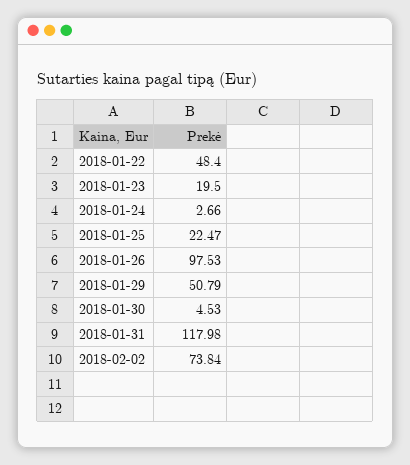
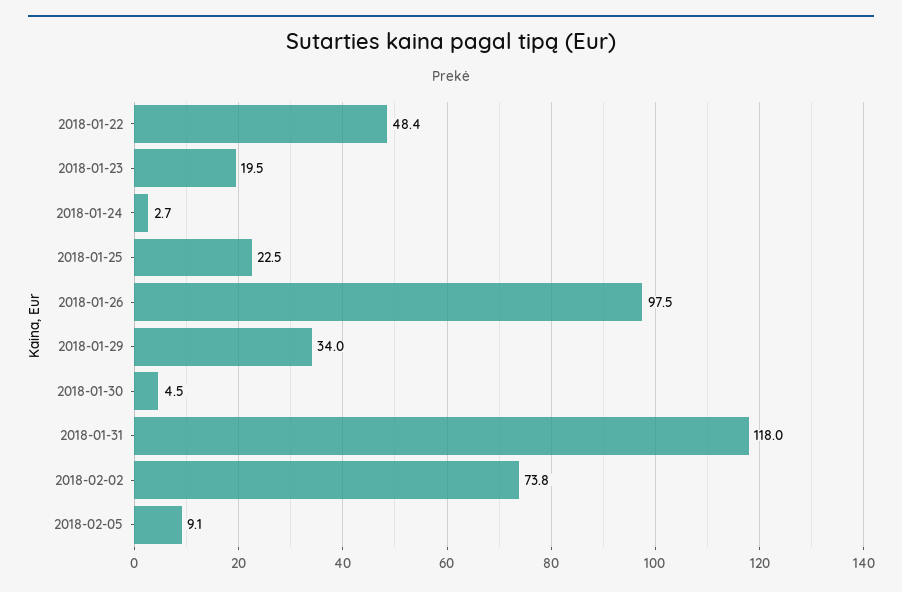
2018-01-29: 50.79 -> 34
2018-02-05: none -> 9.1

